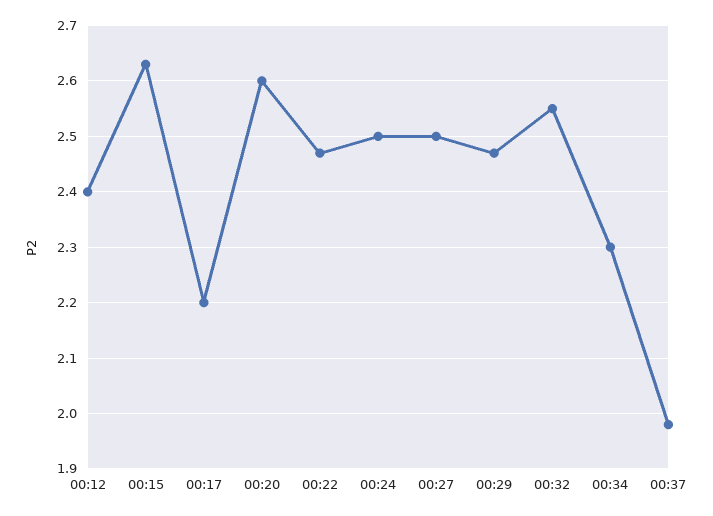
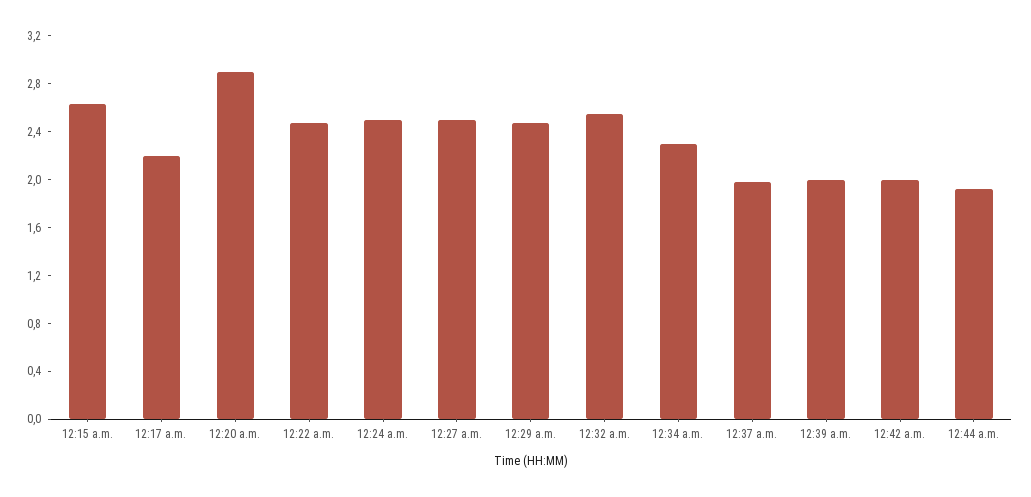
00:12: 2.4 -> none
00:20: 2.6 -> 2.9
12:39 a.m.: none -> 2
12:42 a.m.: none -> 2
12:44 a.m.: none -> 1.9

